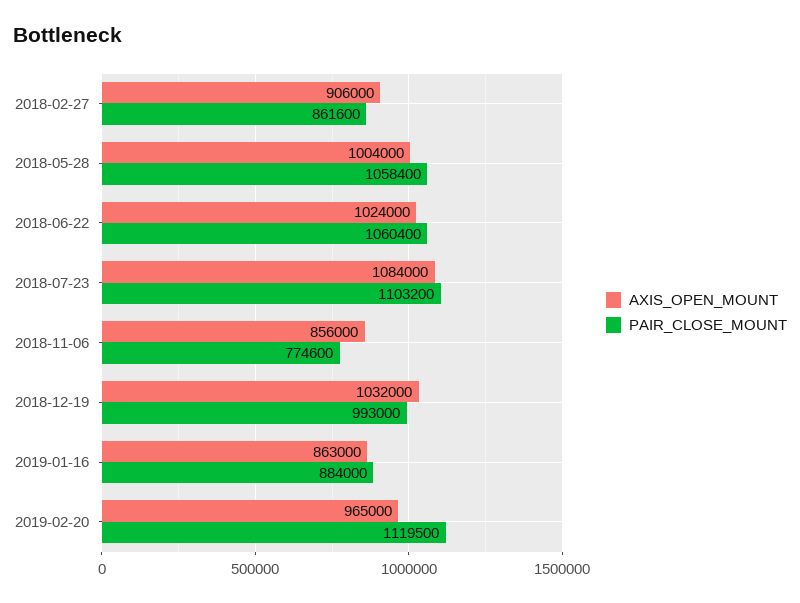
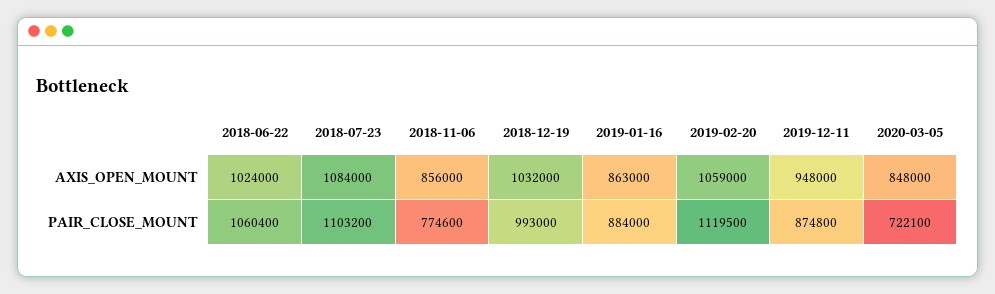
AXIS_OPEN_MOUNT, 2018-02-27: 906000 -> none
PAIR_CLOSE_MOUNT, 2018-02-27: 861600 -> none
AXIS_OPEN_MOUNT, 2018-05-28: 1004000 -> none
PAIR_CLOSE_MOUNT, 2018-05-28: 1058400 -> none
AXIS_OPEN_MOUNT, 2019-02-20: 965000 -> 1059000
AXIS_OPEN_MOUNT, 2019-12-11: none -> 948000
AXIS_OPEN_MOUNT, 2020-03-05: none -> 848000
PAIR_CLOSE_MOUNT, 2019-12-11: none -> 874800
PAIR_CLOSE_MOUNT, 2020-03-05: none -> 722100

